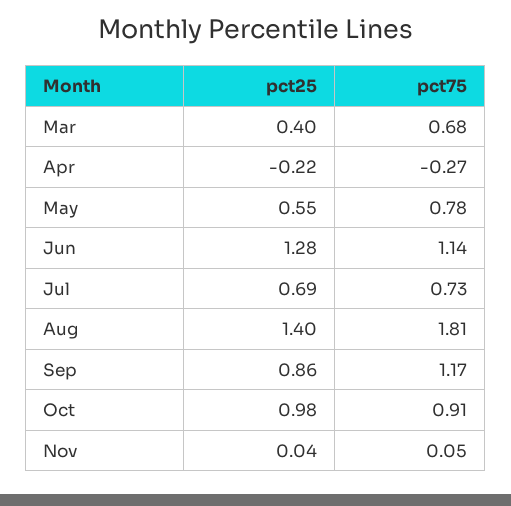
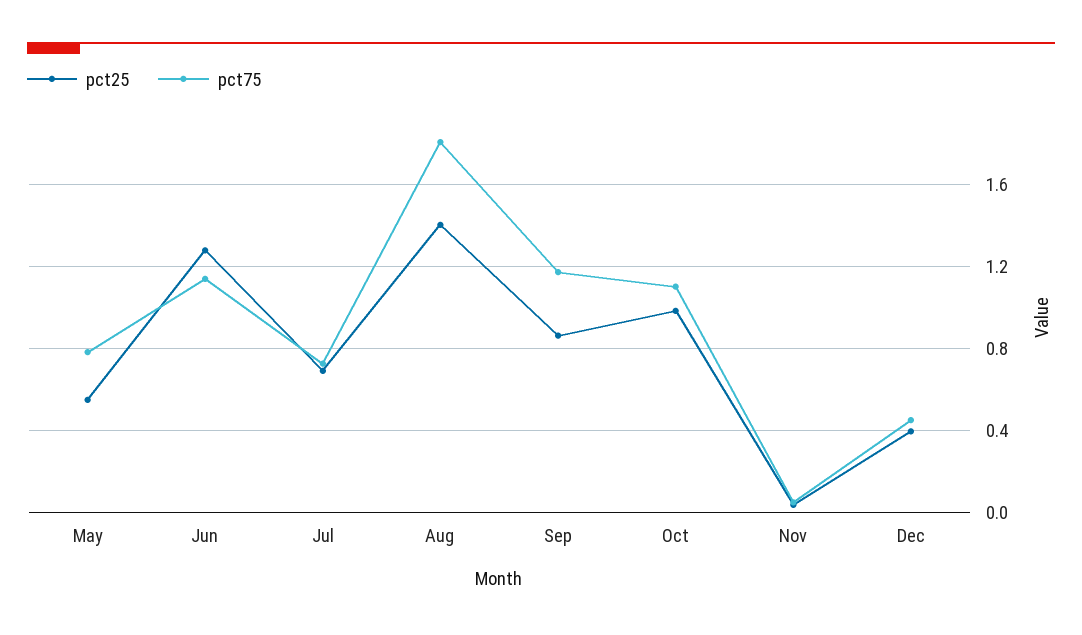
pct25, Mar: 0.4 -> none
pct75, Mar: 0.68 -> none
pct25, Apr: -0.22 -> none
pct75, Apr: -0.27 -> none
pct75, Oct: 0.91 -> 1.1
pct25, Dec: none -> 0.4
pct75, Dec: none -> 0.45

